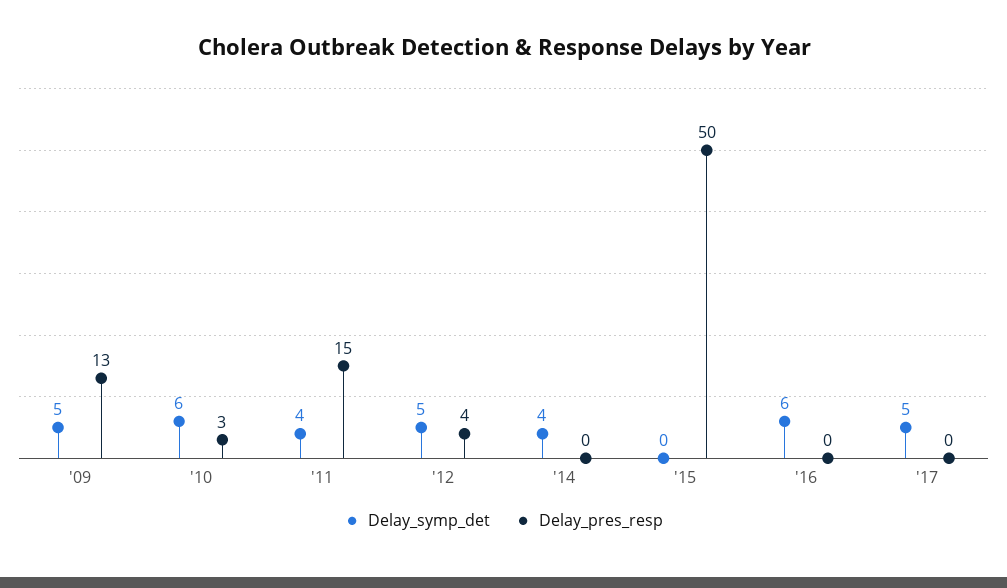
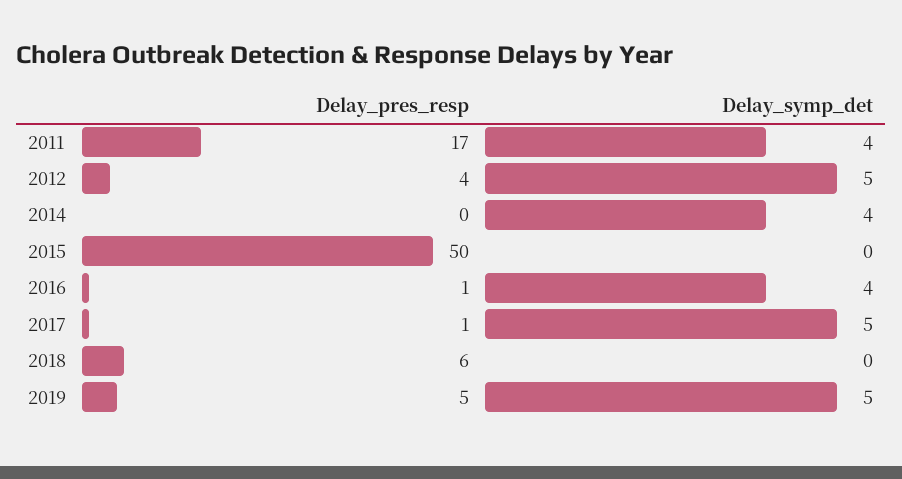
Delay_symp_det, '09: 5 -> none
Delay_pres_resp, '09: 13 -> none
Delay_symp_det, '10: 6 -> none
Delay_pres_resp, '10: 3 -> none
Delay_pres_resp, '11: 15 -> 17
Delay_symp_det, '16: 6 -> 4
Delay_pres_resp, '16: 0 -> 1
Delay_pres_resp, '17: 0 -> 1
Delay_pres_resp, 2018: none -> 6
Delay_symp_det, 2018: none -> 0
Delay_pres_resp, 2019: none -> 5
Delay_symp_det, 2019: none -> 5

